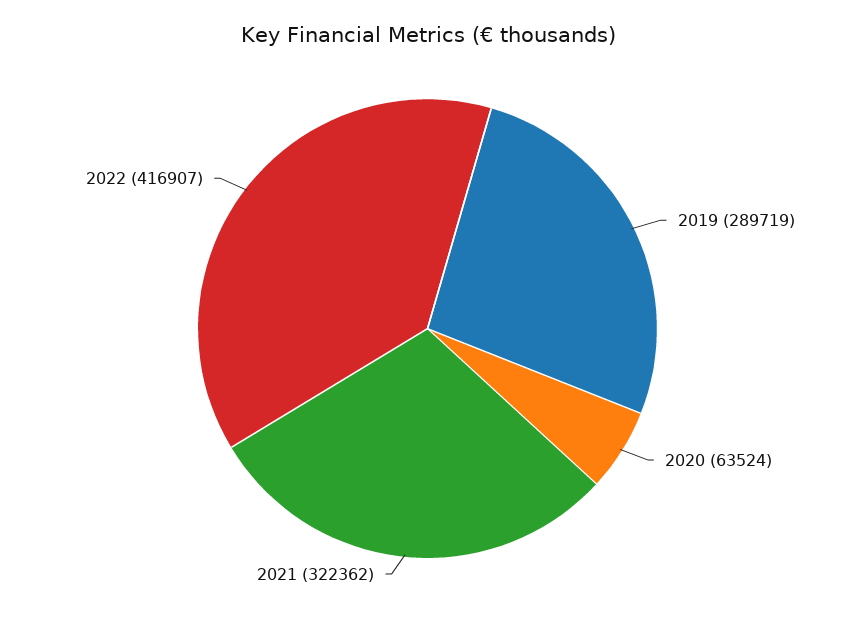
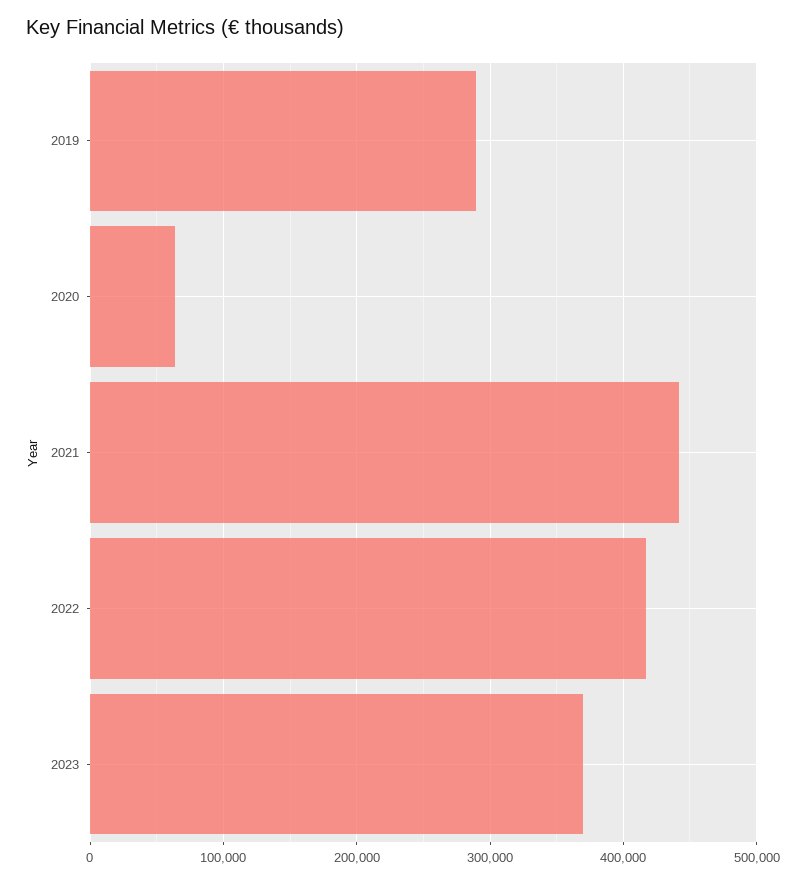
2021: 322362 -> 440000
2023: none -> 370000

